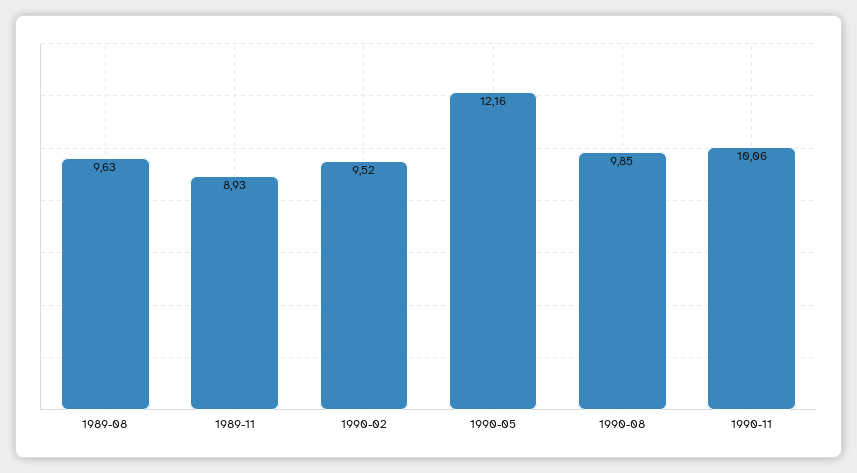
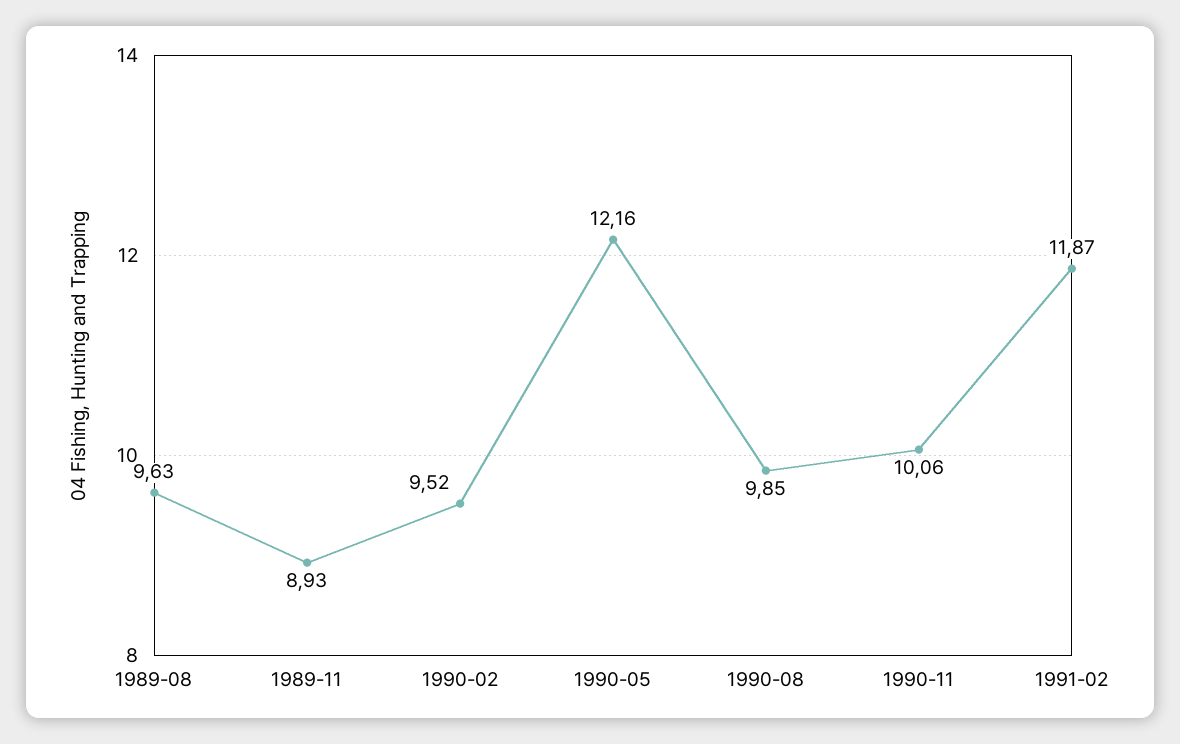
1991-02: none -> 11.87

